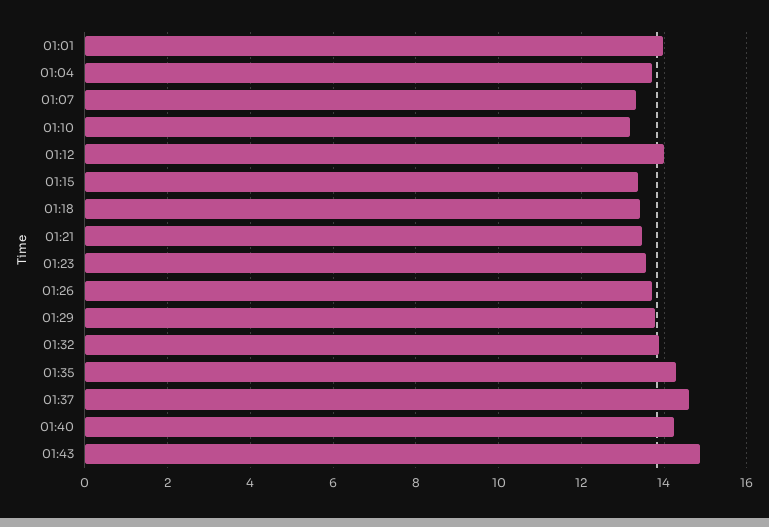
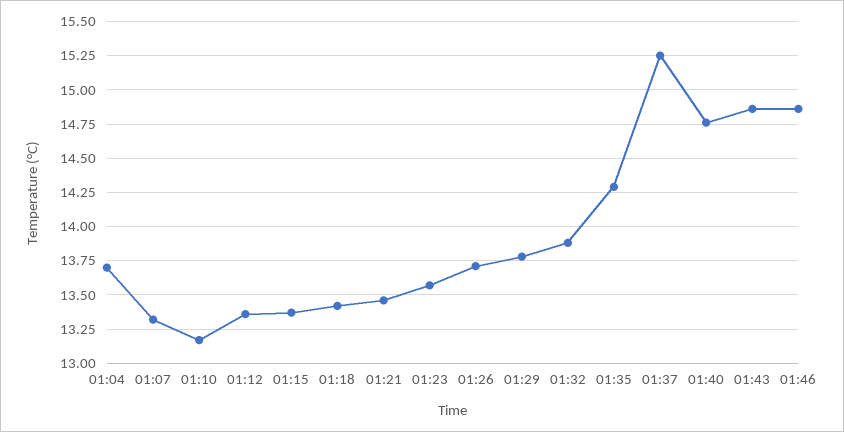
01:01: 14 -> none
01:12: 14 -> 13.35
01:37: 14.6 -> 15.25
01:40: 14.2 -> 14.75
01:46: none -> 14.85

